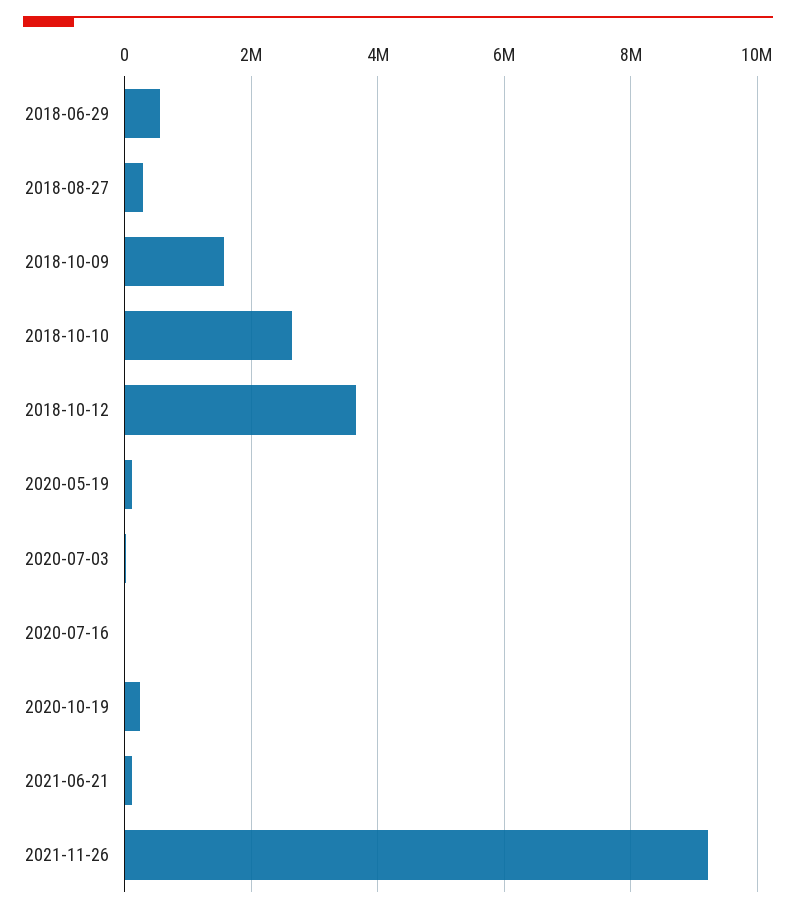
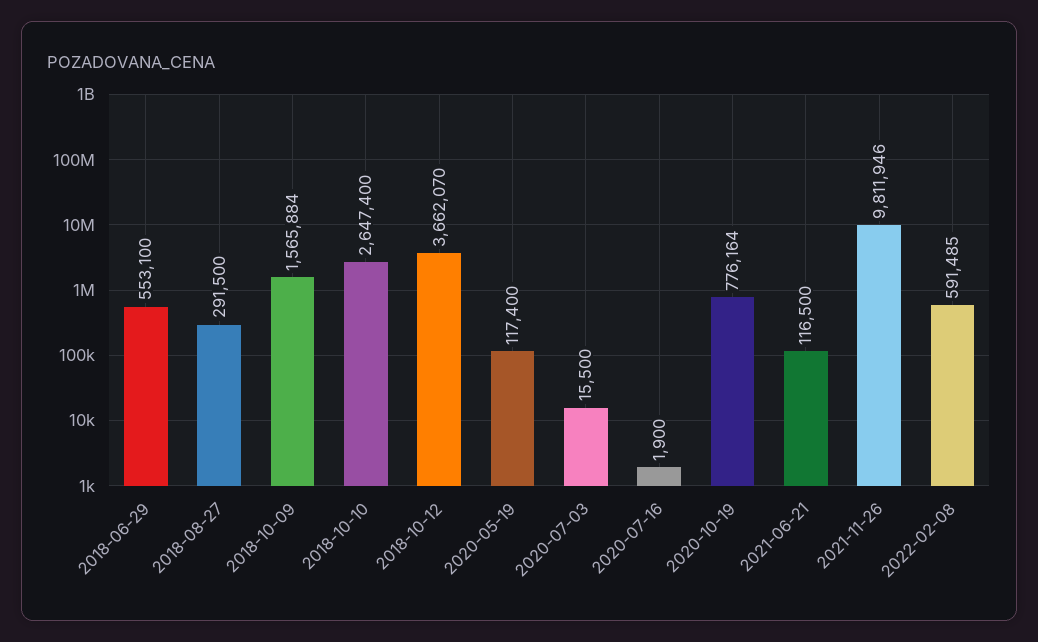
2020-10-19: 200000 -> 776164
2021-11-26: 9200000 -> 9811946
2022-02-08: none -> 591485

